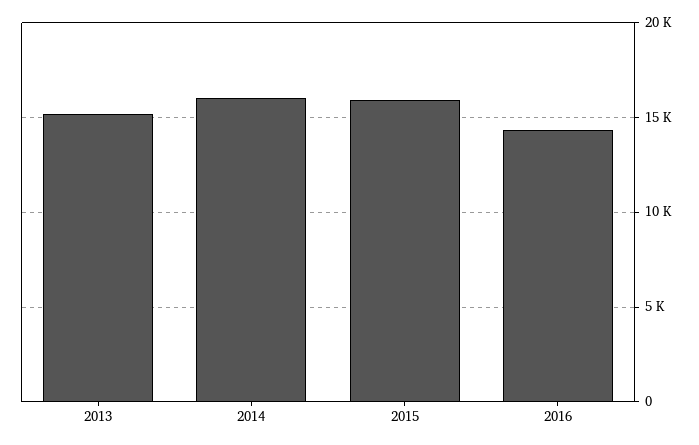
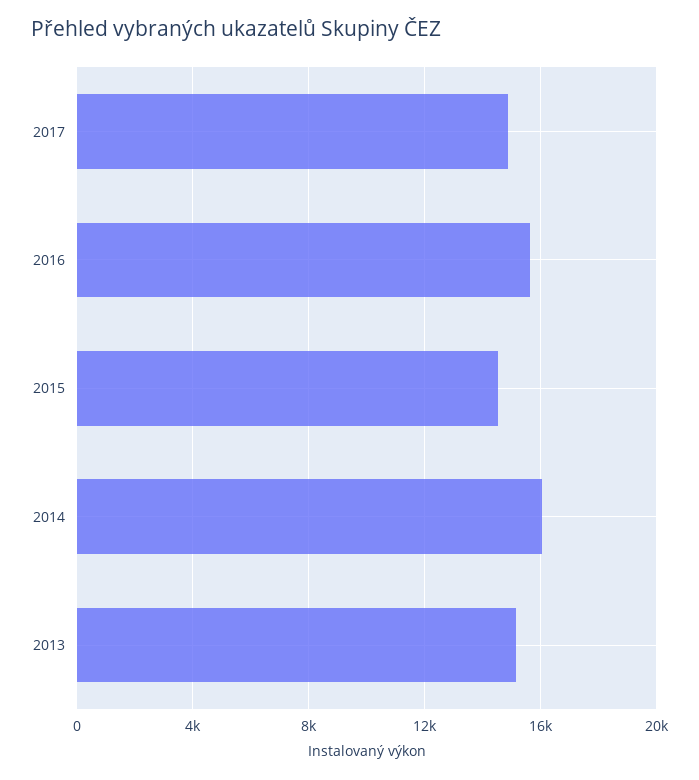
2015: 16000 -> 14500
2016: 14500 -> 15500
2017: none -> 15000

